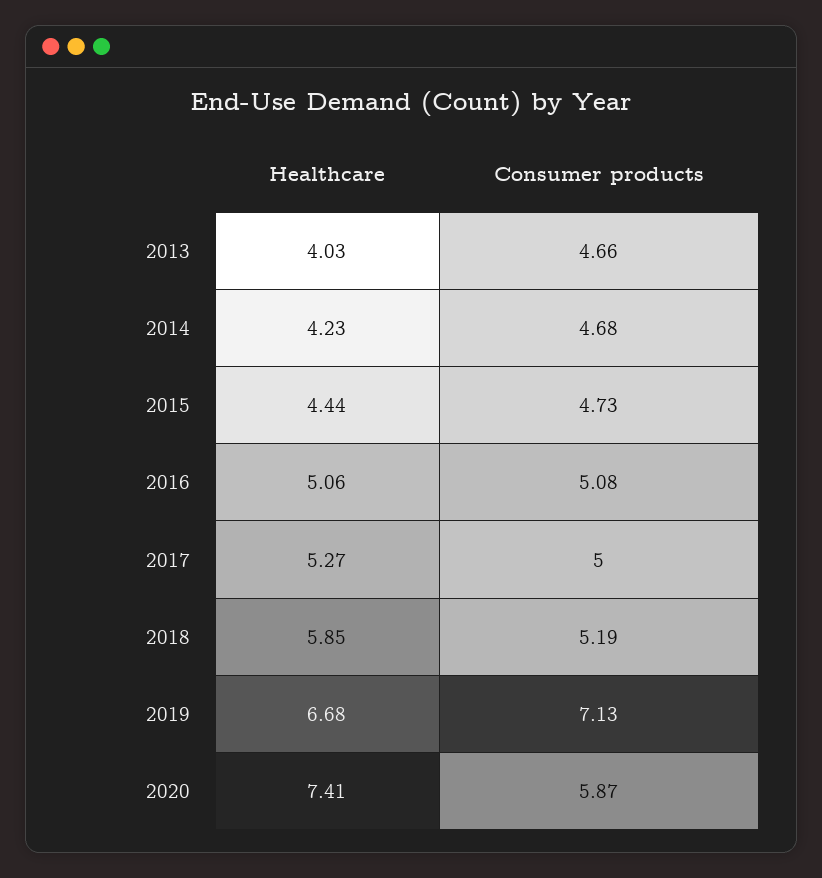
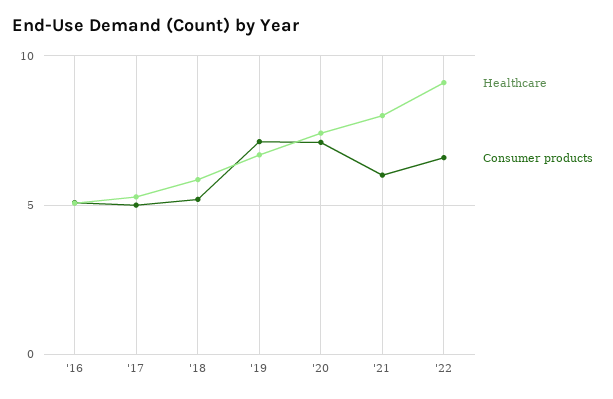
Healthcare, 2013: 4.03 -> none
Consumer products, 2013: 4.66 -> none
Healthcare, 2014: 4.23 -> none
Consumer products, 2014: 4.68 -> none
Healthcare, 2015: 4.44 -> none
Consumer products, 2015: 4.73 -> none
Consumer products, 2020: 5.87 -> 7
Healthcare, '21: none -> 8
Consumer products, '21: none -> 6
Healthcare, '22: none -> 9
Consumer products, '22: none -> 6.5

